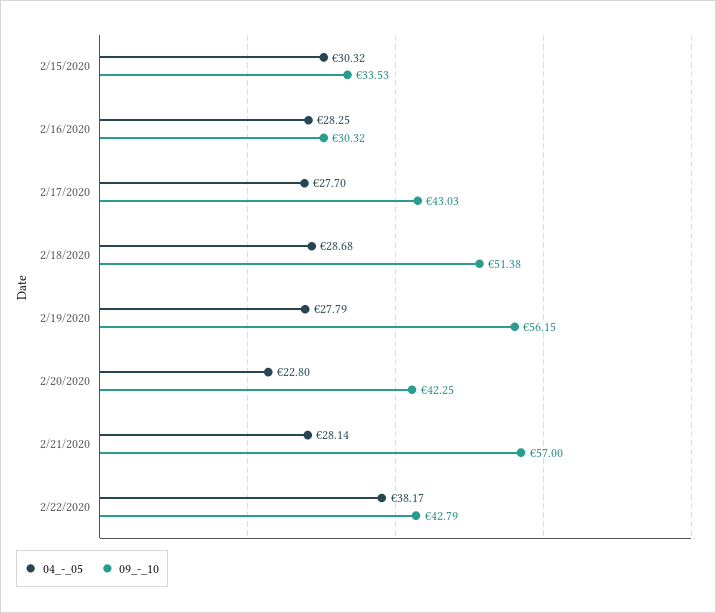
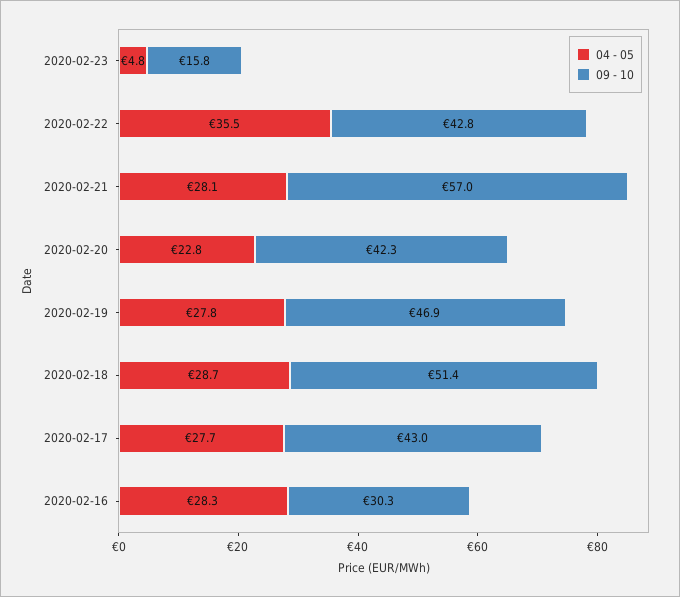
04_-_05, 2/15/2020: 30.32 -> none
09_-_10, 2/15/2020: 33.53 -> none
09_-_10, 2/19/2020: 56.15 -> 46.9
04_-_05, 2/22/2020: 38.17 -> 35.5
04_-_05, 2020-02-23: none -> 4.8
09_-_10, 2020-02-23: none -> 15.8

